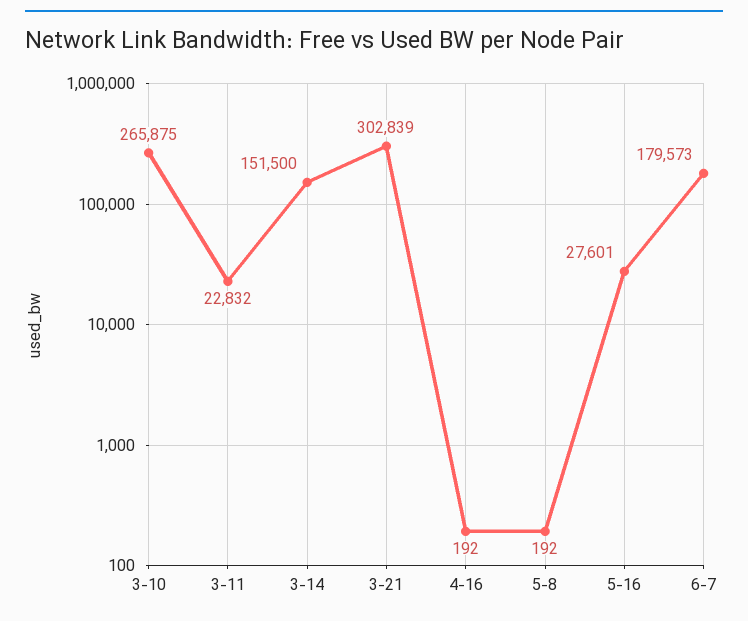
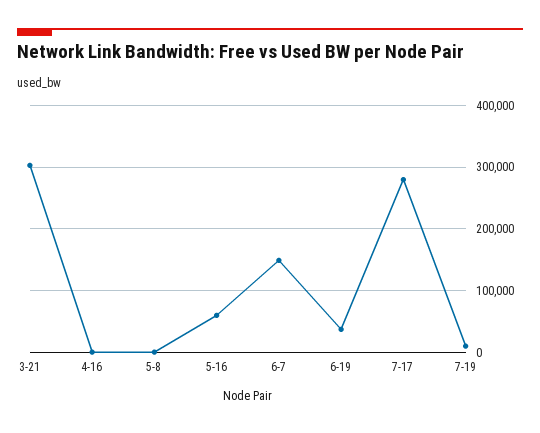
3-10: 265875 -> none
3-11: 22832 -> none
3-14: 151500 -> none
5-16: 27601 -> 60000
6-7: 179573 -> 150000
6-19: none -> 40000
7-17: none -> 280000
7-19: none -> 10000

